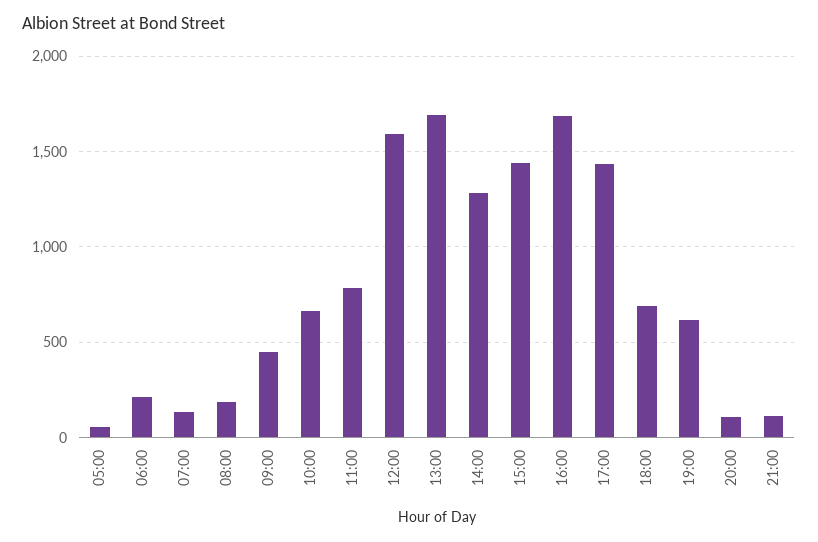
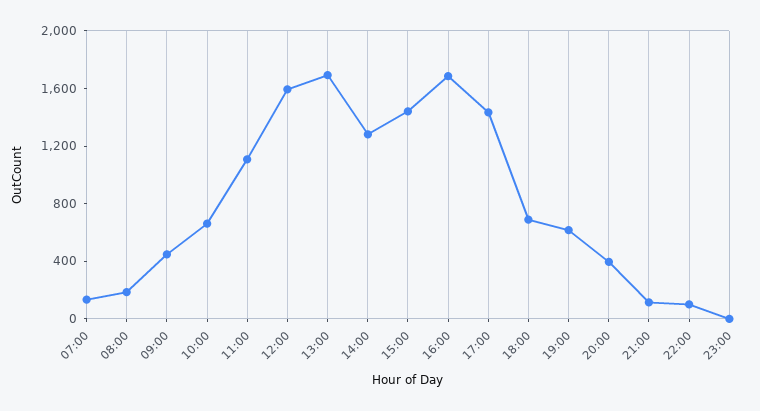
05:00: 50 -> none
06:00: 200 -> none
11:00: 800 -> 1100
20:00: 100 -> 400
22:00: none -> 100
23:00: none -> 0

